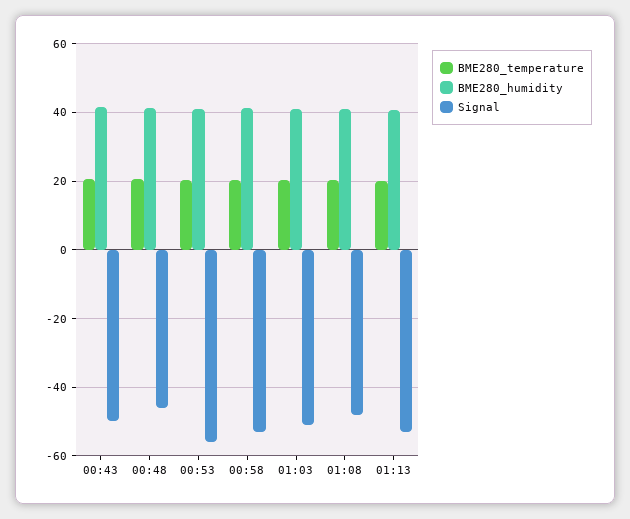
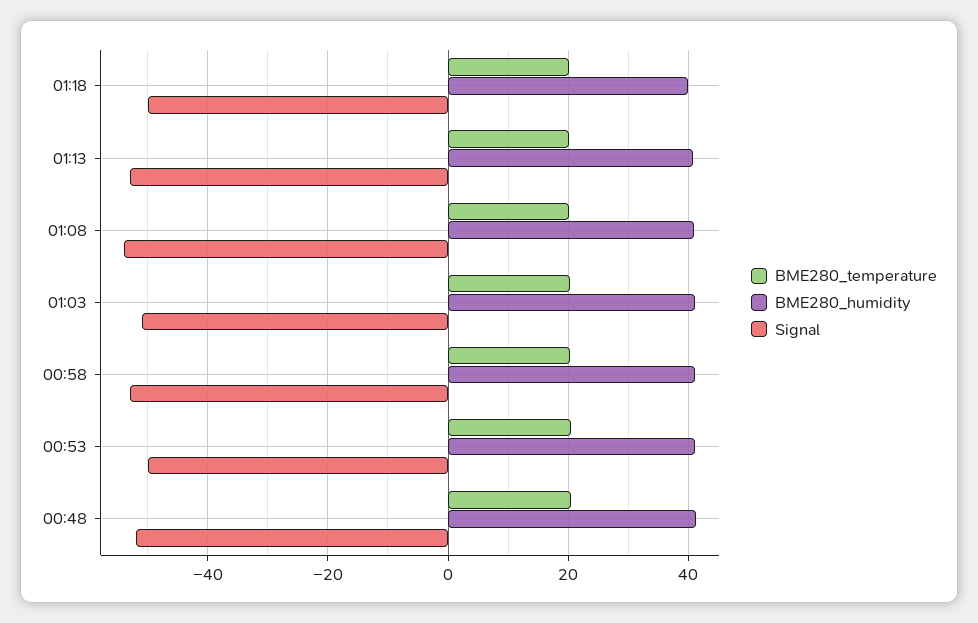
BME280_temperature, 00:43: 20 -> none
BME280_humidity, 00:43: 42 -> none
Signal, 00:43: -50 -> none
Signal, 00:48: -46 -> -52
Signal, 00:53: -56 -> -50
Signal, 01:08: -48 -> -54
BME280_temperature, 01:18: none -> 20
BME280_humidity, 01:18: none -> 40
Signal, 01:18: none -> -50

